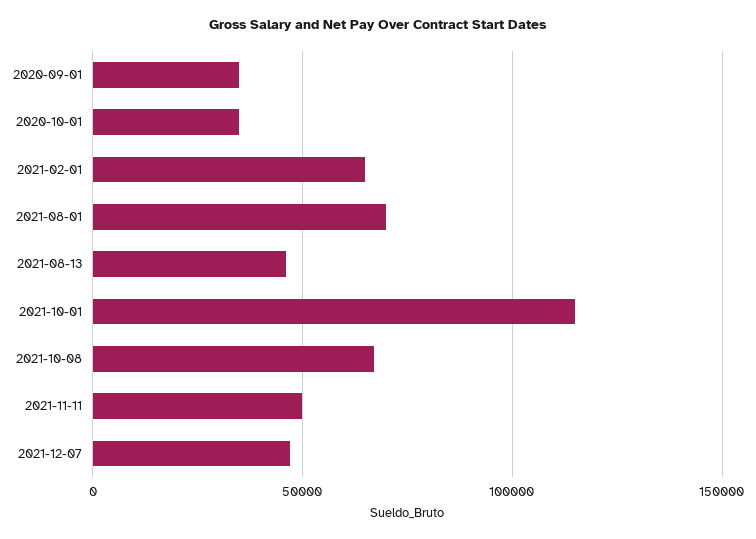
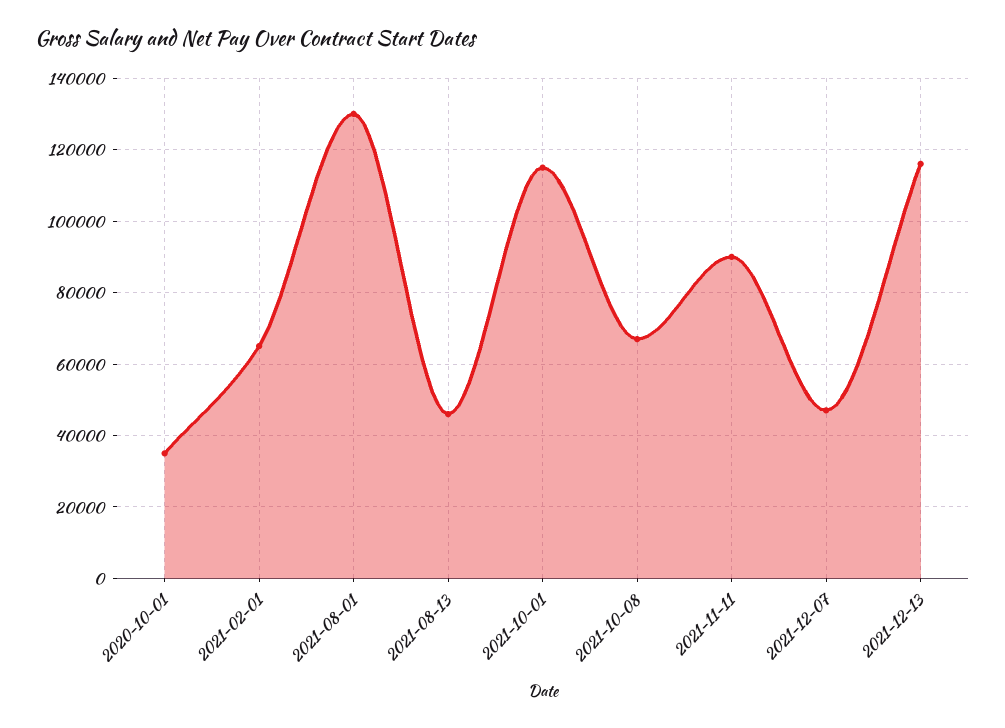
2020-09-01: 35000 -> none
2021-08-01: 70000 -> 130000
2021-11-11: 50000 -> 90000
2021-12-13: none -> 116000

